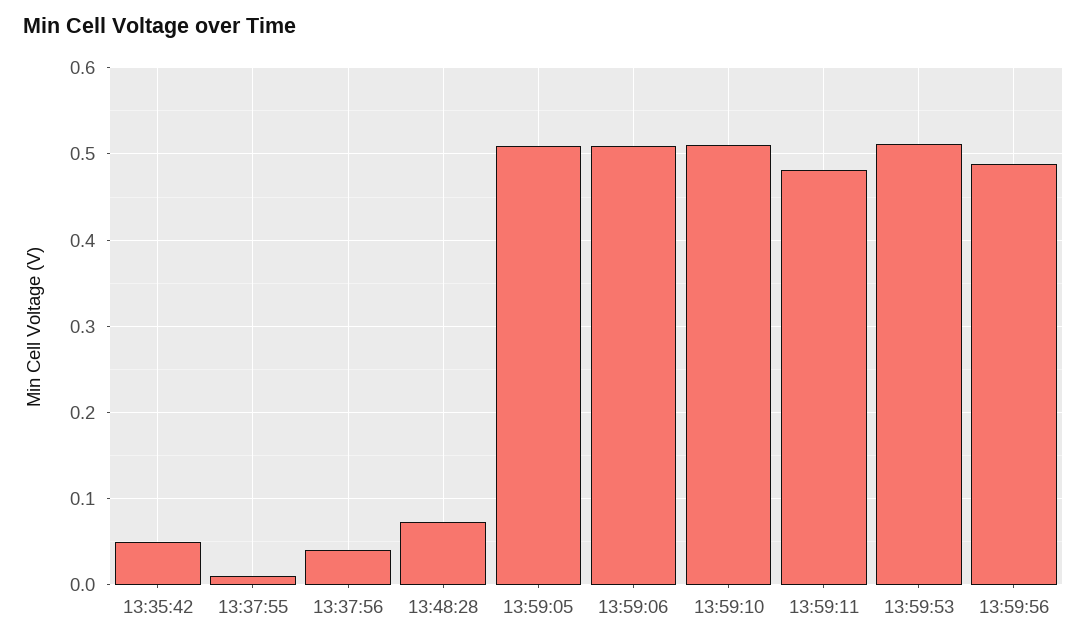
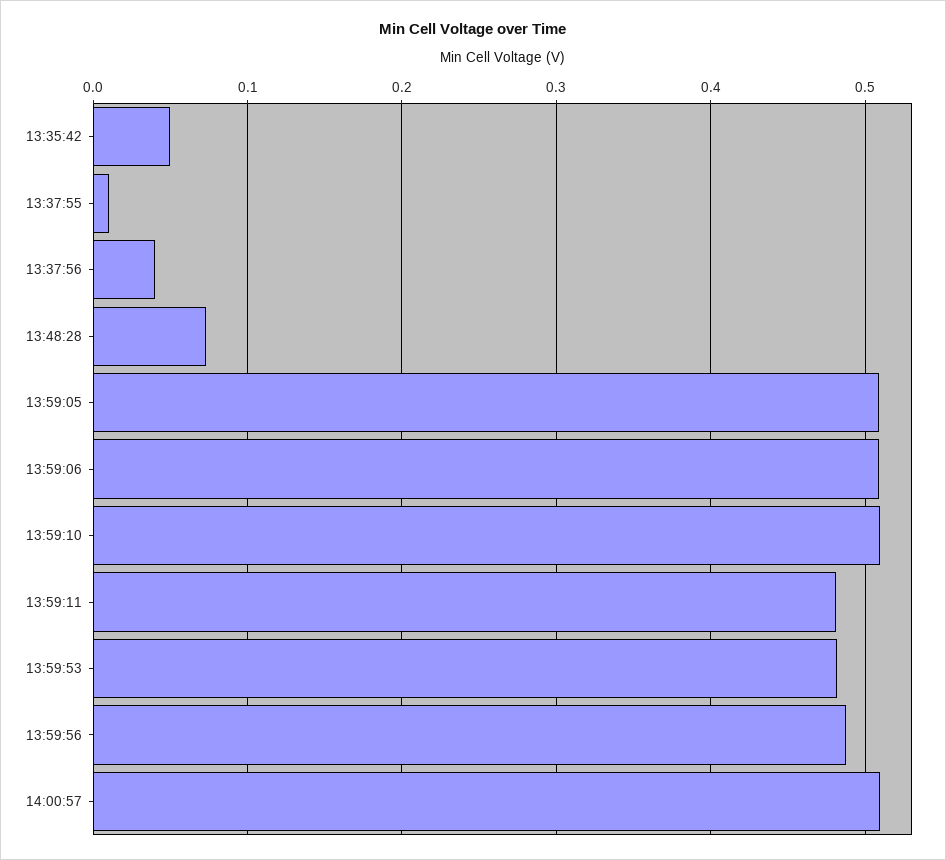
13:59:53: 0.51 -> 0.48
14:00:57: none -> 0.51

